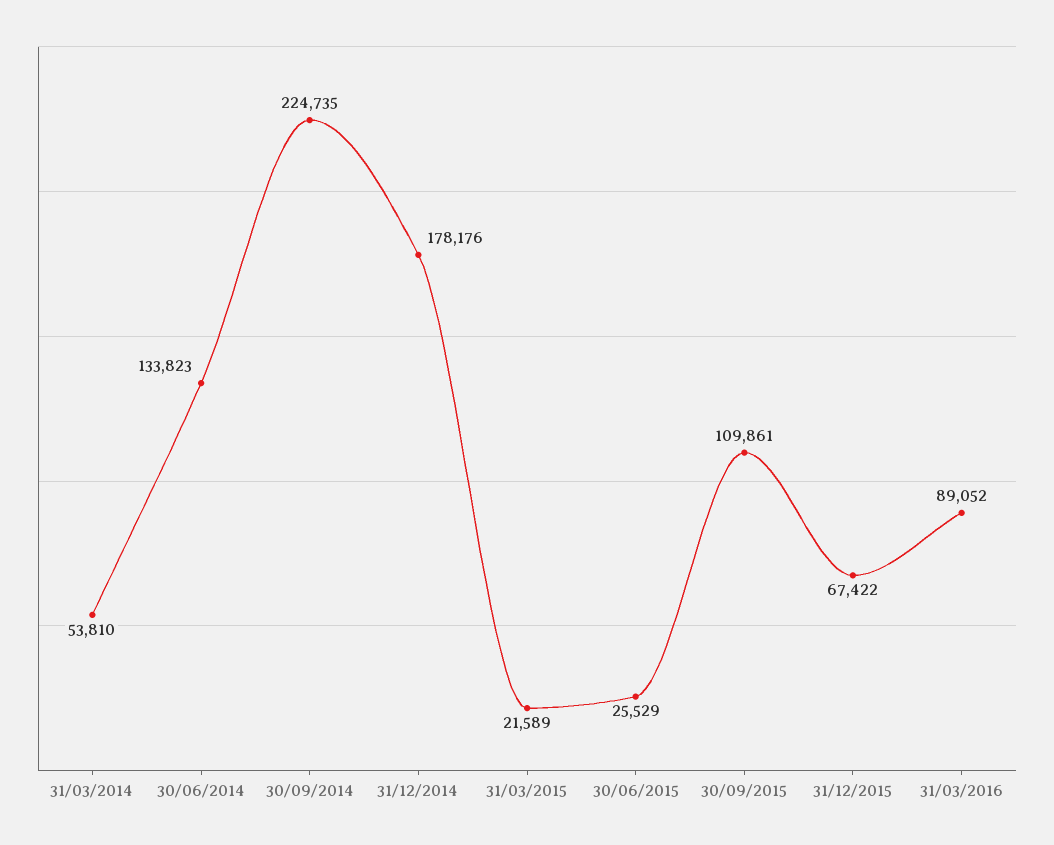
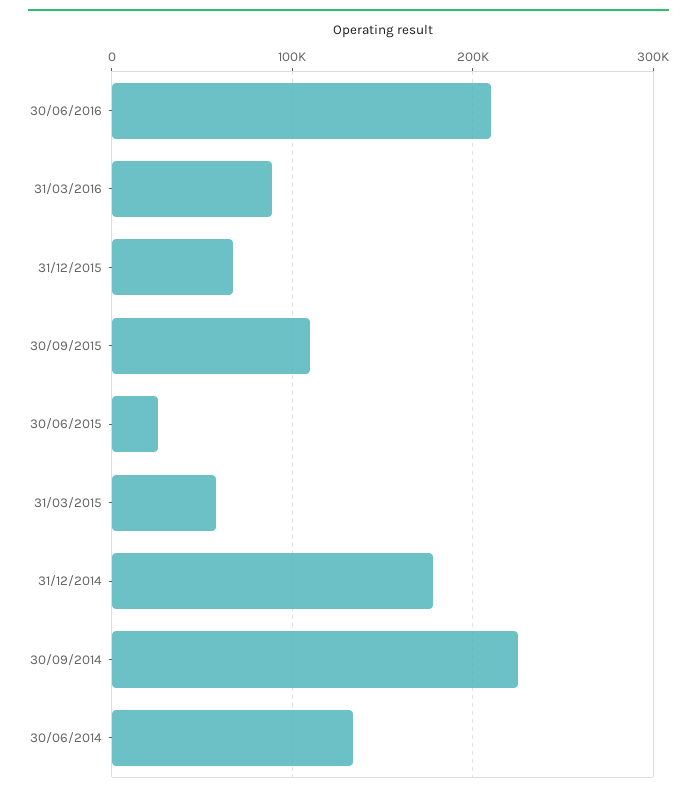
31/03/2014: 53810 -> none
31/03/2015: 21589 -> 60000
30/06/2016: none -> 210000

